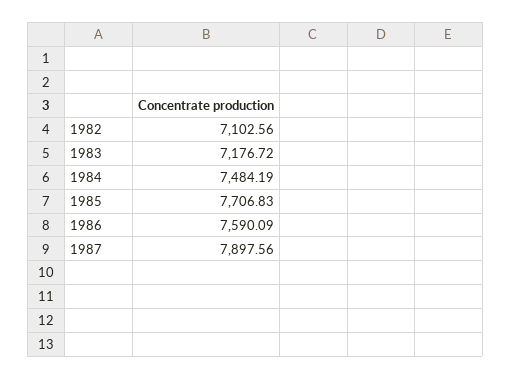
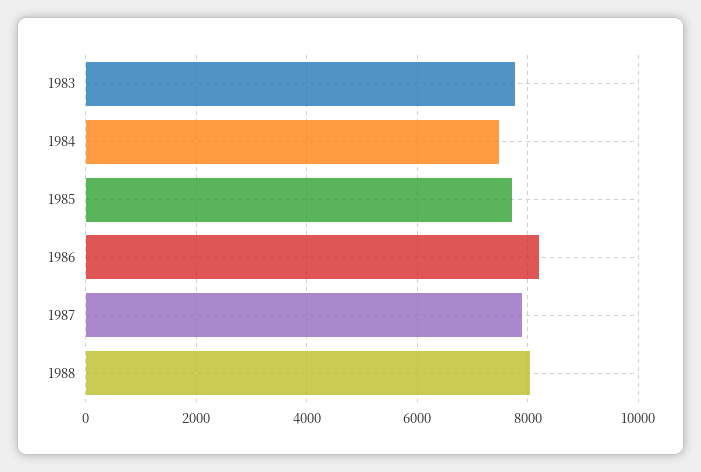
1982: 7102.56 -> none
1983: 7176.72 -> 7800
1986: 7590.09 -> 8200
1988: none -> 8000

